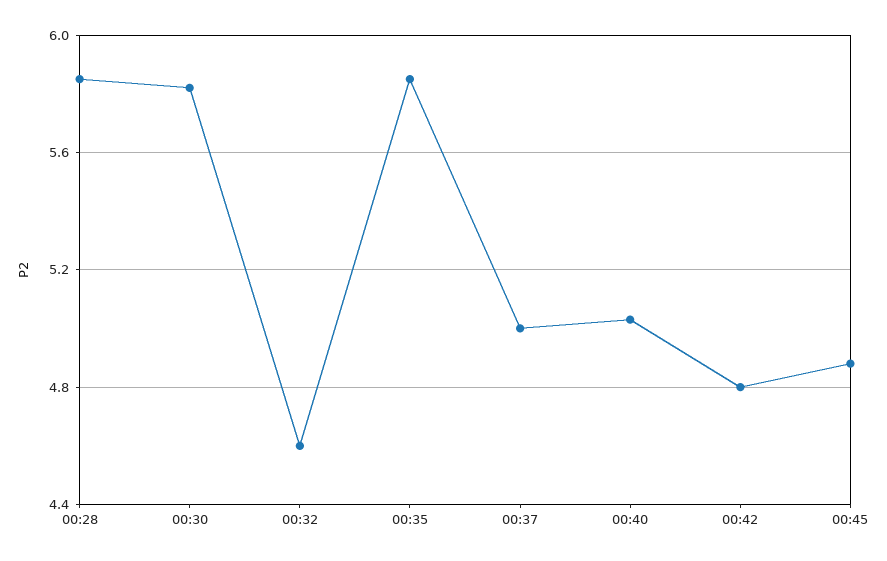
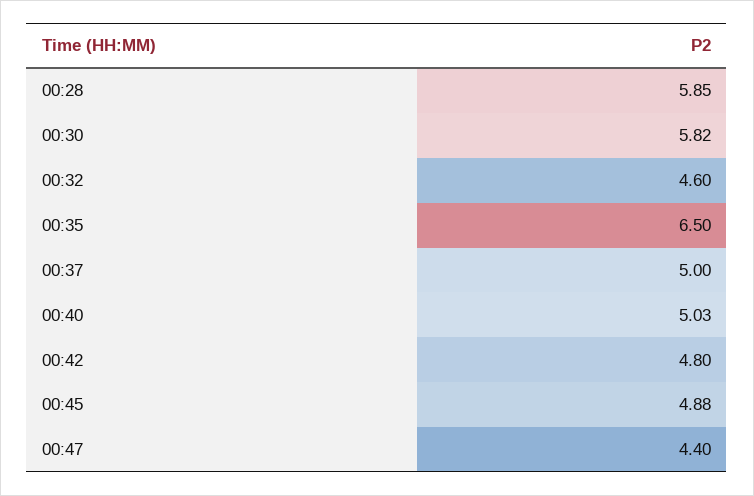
00:35: 5.85 -> 6.5
00:47: none -> 4.4

